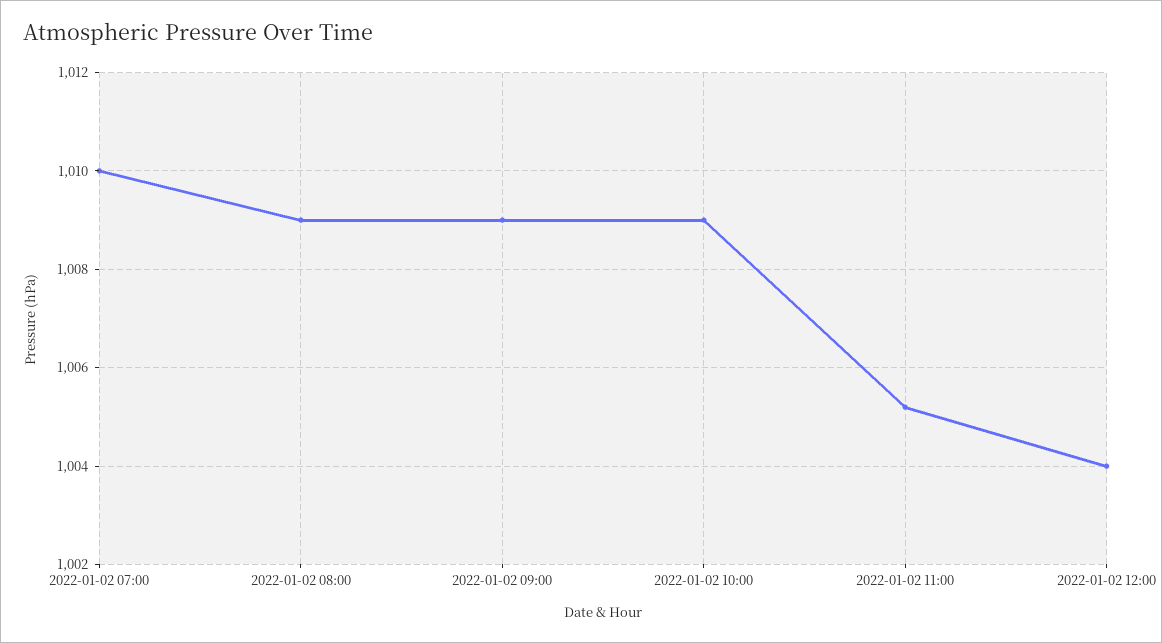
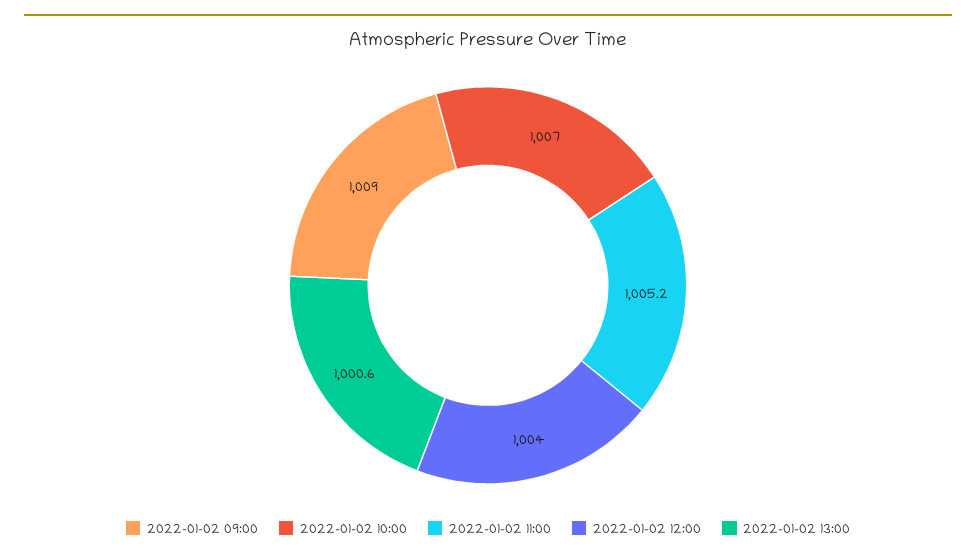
2022-01-02 07:00: 1010 -> none
2022-01-02 08:00: 1009 -> none
2022-01-02 10:00: 1009 -> 1007
2022-01-02 13:00: none -> 1000.6

